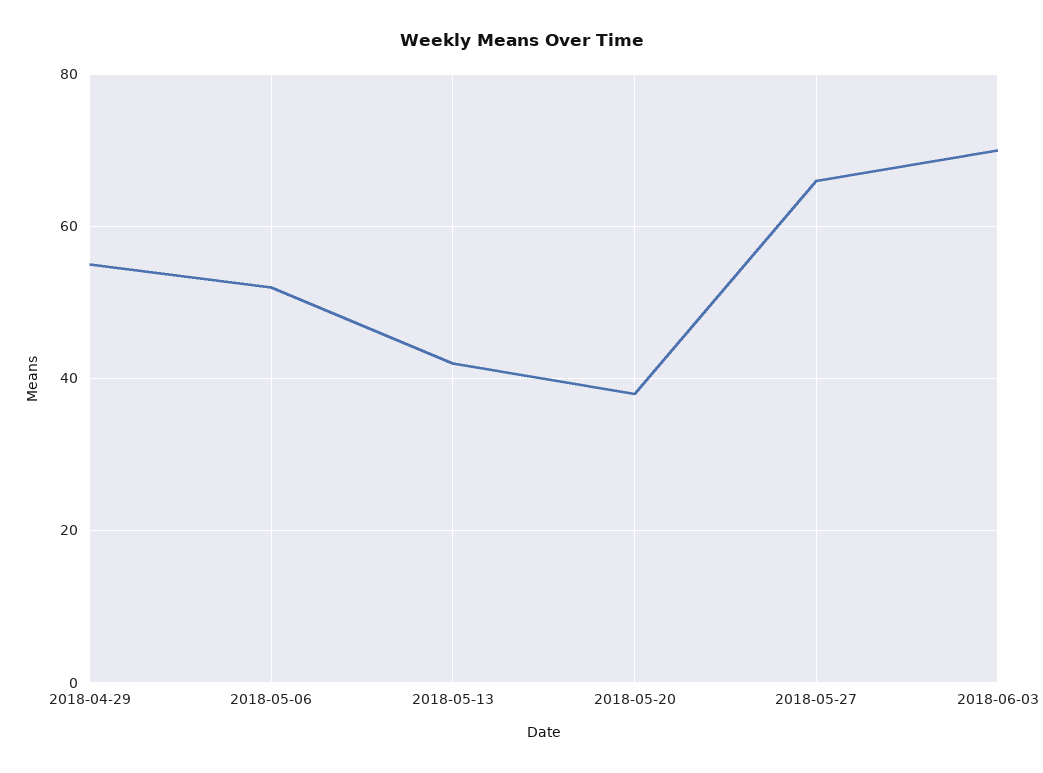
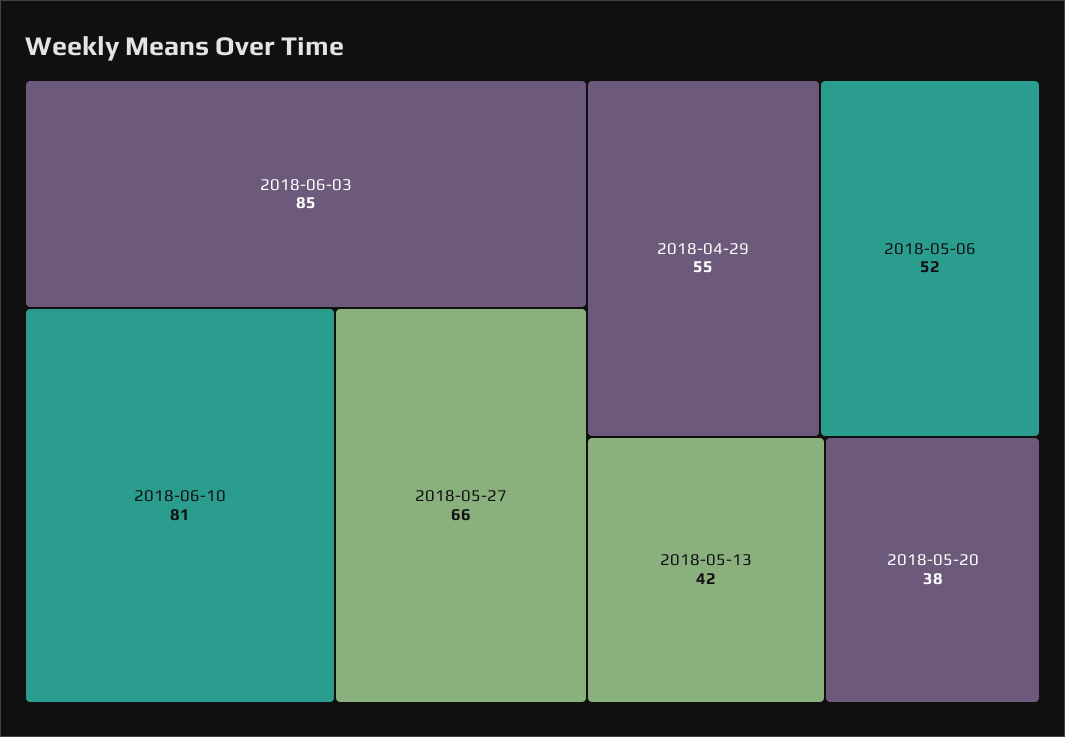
2018-06-03: 70 -> 85
2018-06-10: none -> 81

